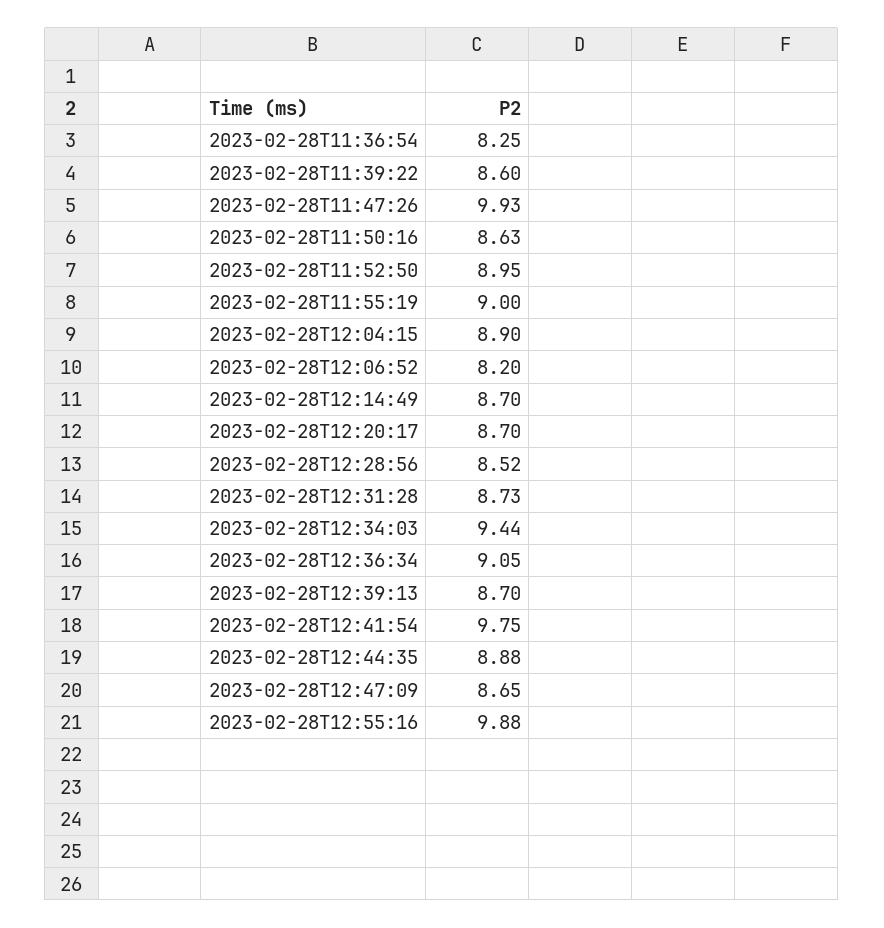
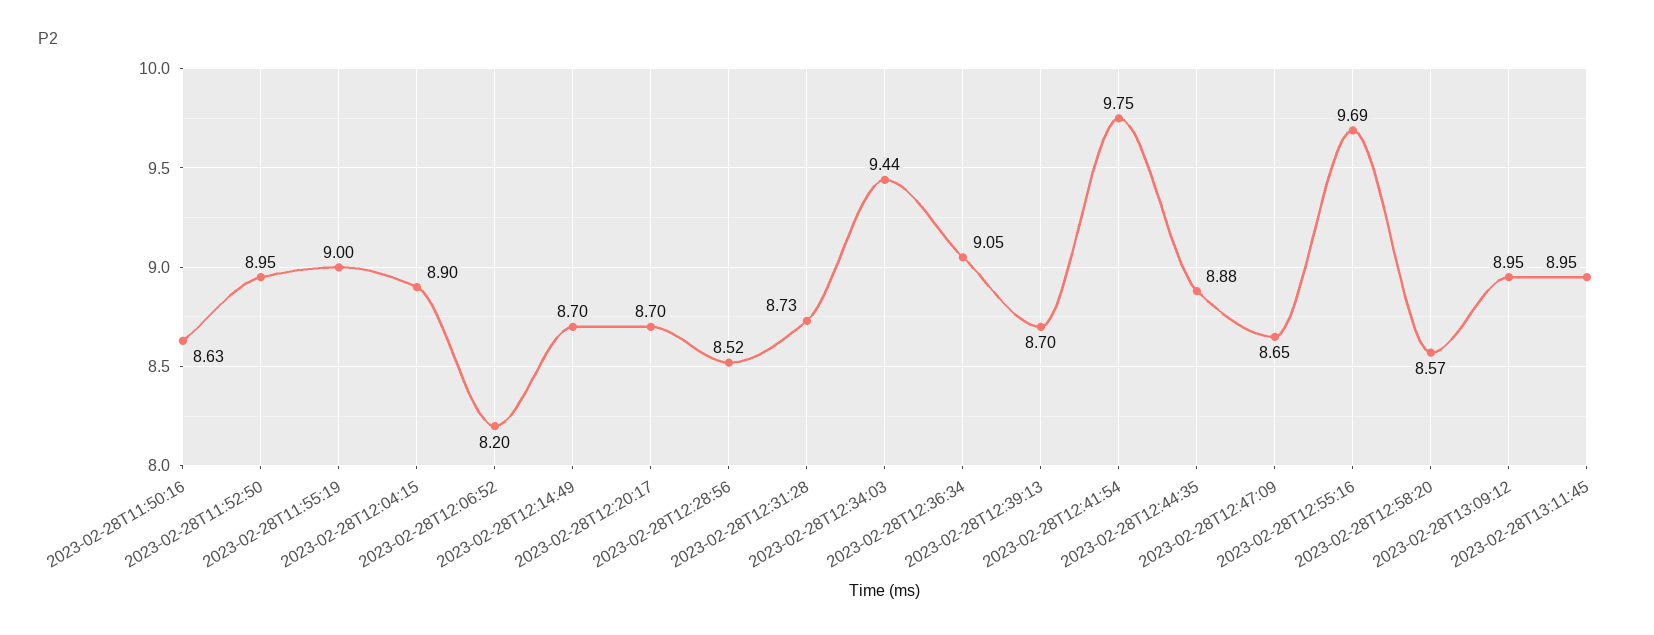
2023-02-28T11:36:54: 8.25 -> none
2023-02-28T11:39:22: 8.6 -> none
2023-02-28T11:47:26: 9.93 -> none
2023-02-28T12:55:16: 9.88 -> 9.69
2023-02-28T12:58:20: none -> 8.57
2023-02-28T13:09:12: none -> 8.95
2023-02-28T13:11:45: none -> 8.95

